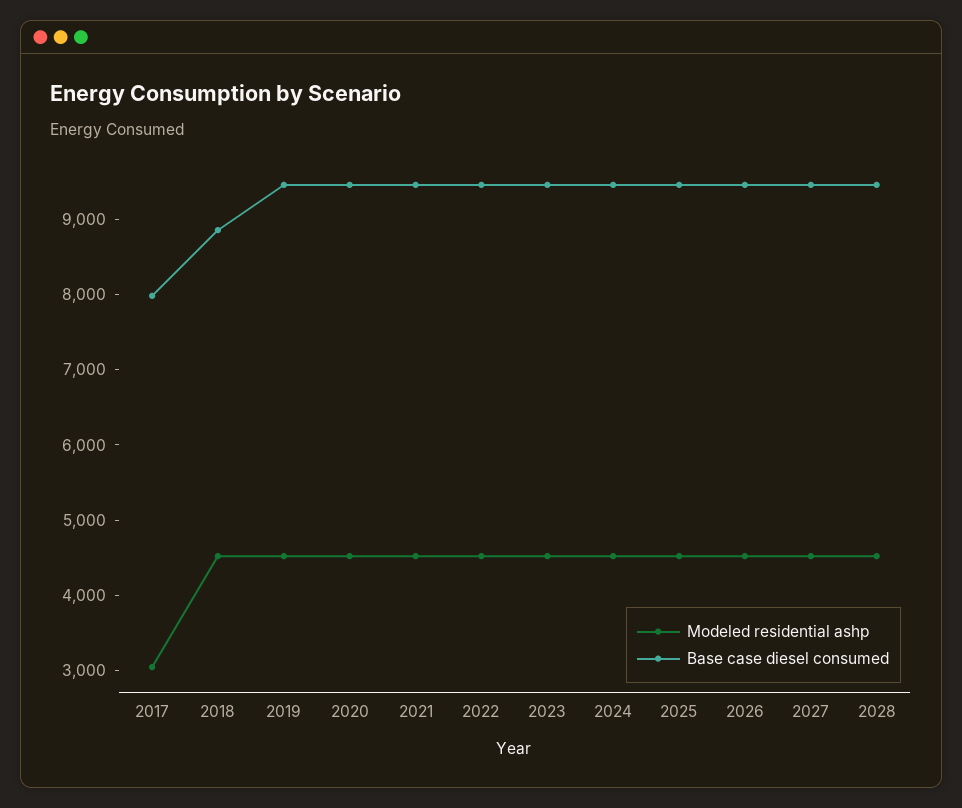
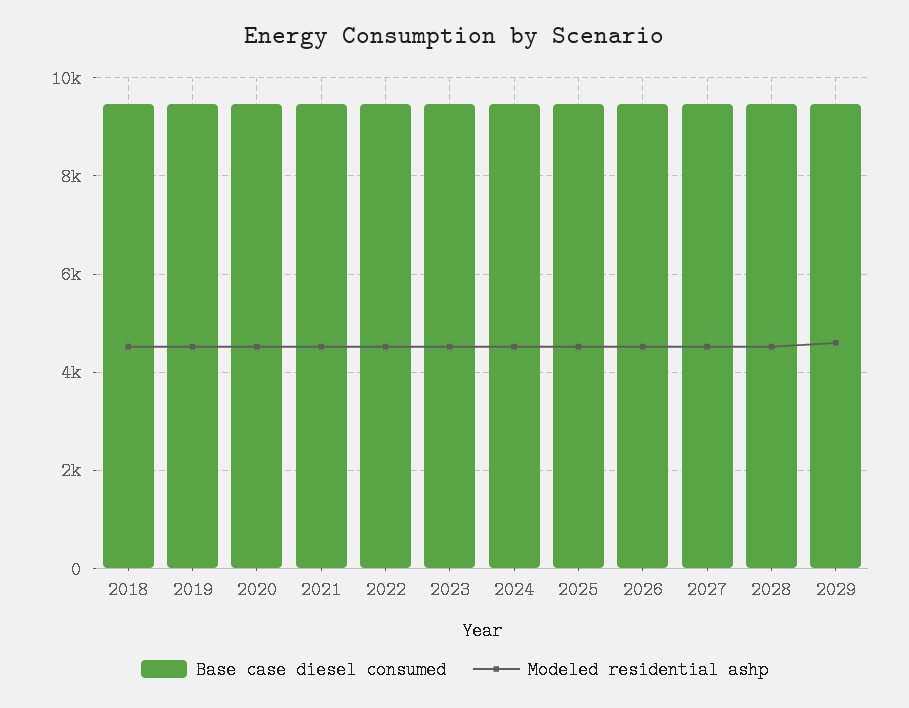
Modeled residential ashp, 2017: 3000 -> none
Base case diesel consumed, 2017: 8000 -> none
Base case diesel consumed, 2018: 8800 -> 9400
Base case diesel consumed, 2029: none -> 9400
Modeled residential ashp, 2029: none -> 4600

